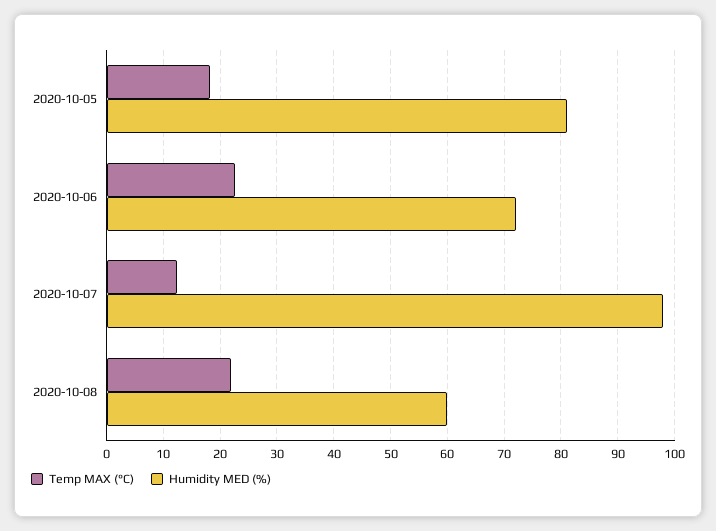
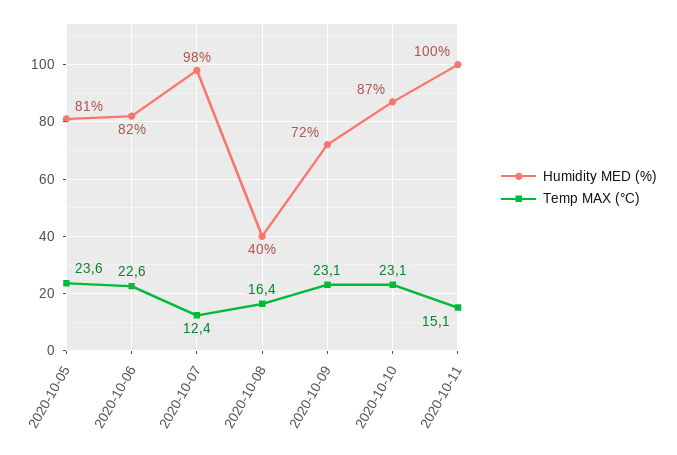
Temp MAX (°C), 2020-10-05: 18 -> 23.6
Humidity MED (%), 2020-10-06: 72 -> 82
Temp MAX (°C), 2020-10-08: 22 -> 16.4
Humidity MED (%), 2020-10-08: 60 -> 40
Humidity MED (%), 2020-10-09: none -> 72
Temp MAX (°C), 2020-10-09: none -> 23.1
Humidity MED (%), 2020-10-10: none -> 87
Temp MAX (°C), 2020-10-10: none -> 23.1
Humidity MED (%), 2020-10-11: none -> 100
Temp MAX (°C), 2020-10-11: none -> 15.1

